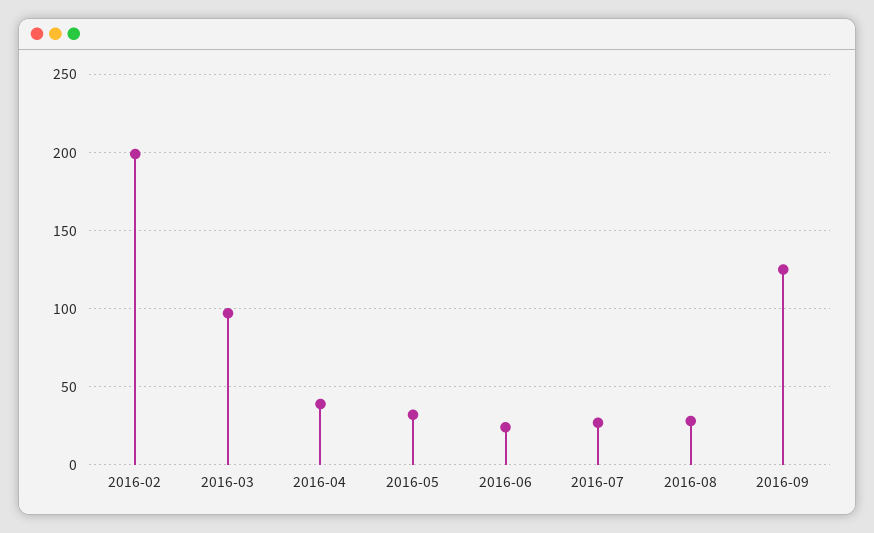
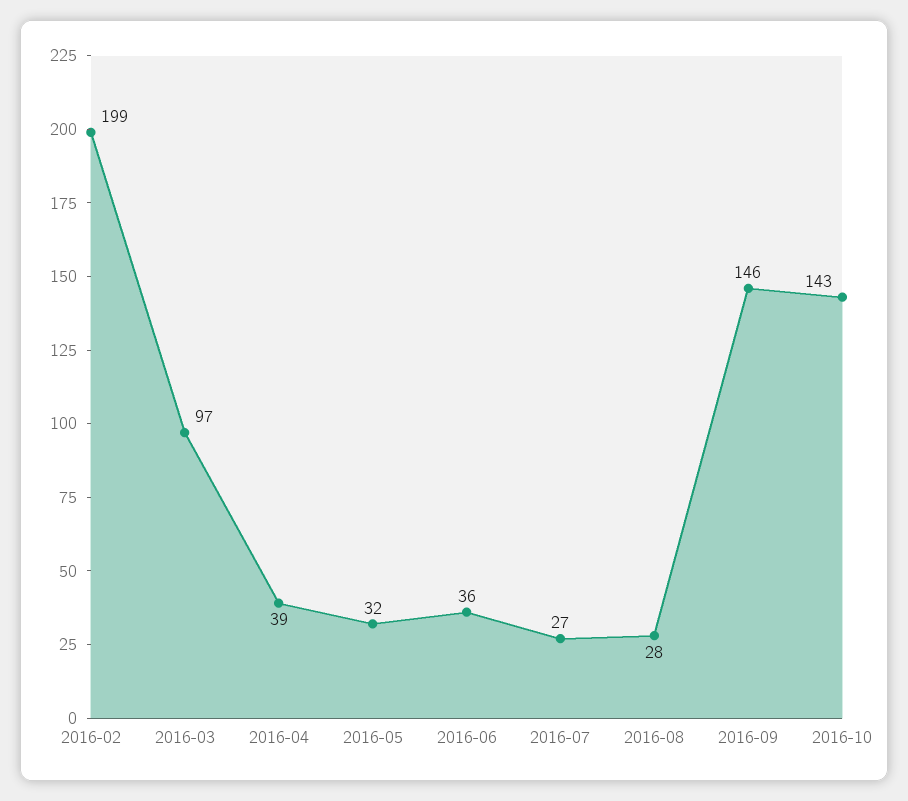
2016-06: 25 -> 36
2016-09: 125 -> 146
2016-10: none -> 143

